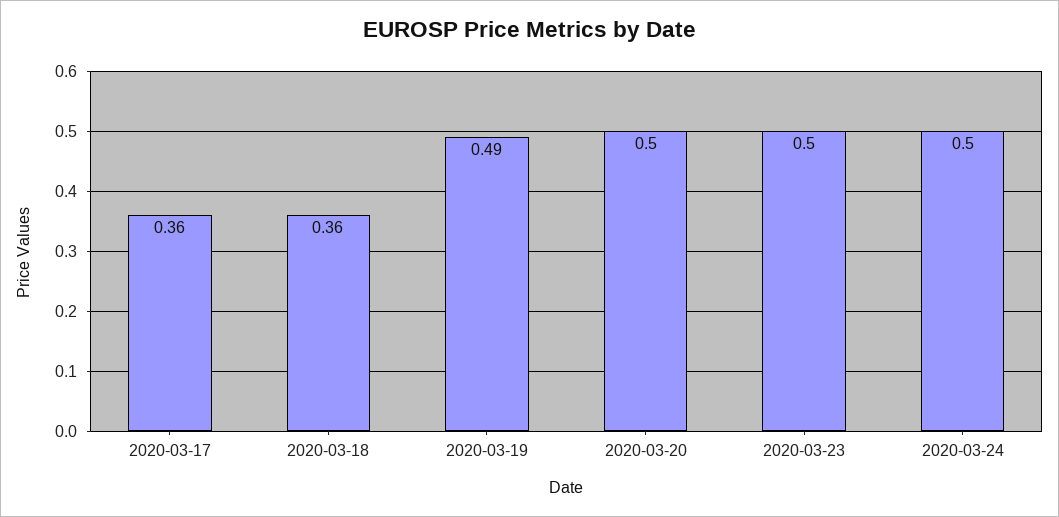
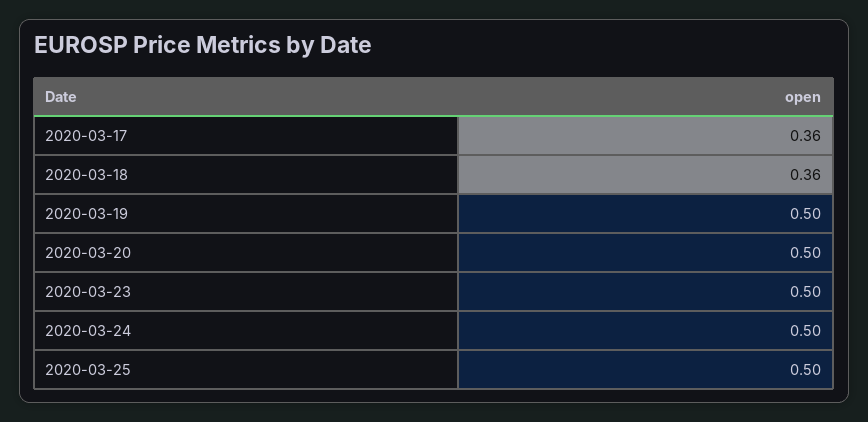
2020-03-19: 0.49 -> 0.5
2020-03-25: none -> 0.5

